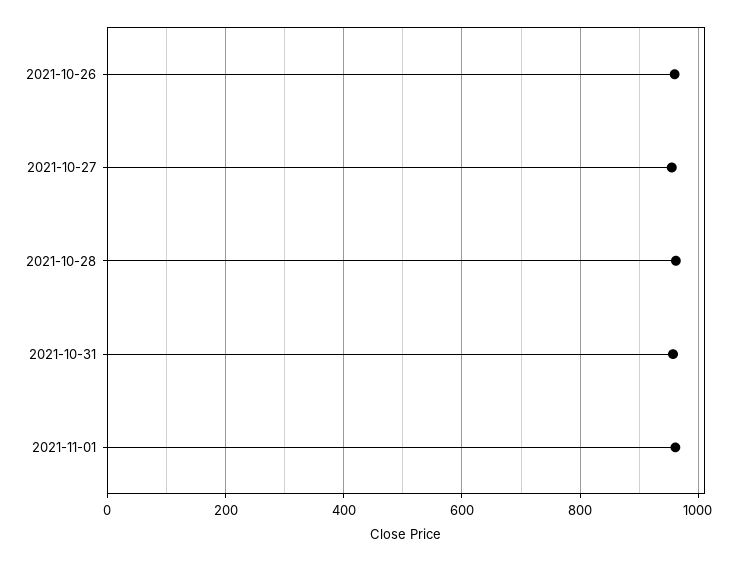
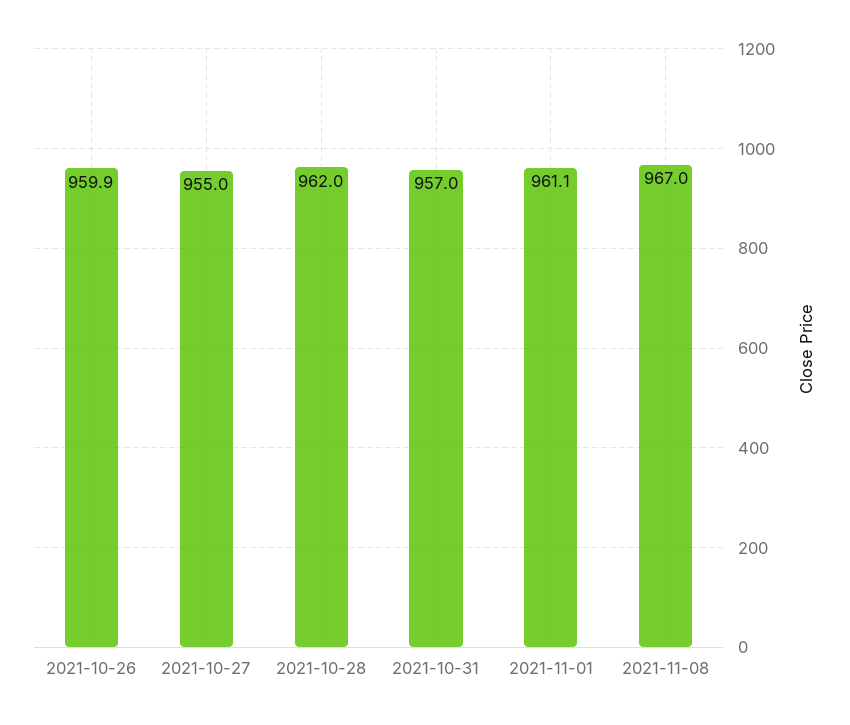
2021-11-08: none -> 967

